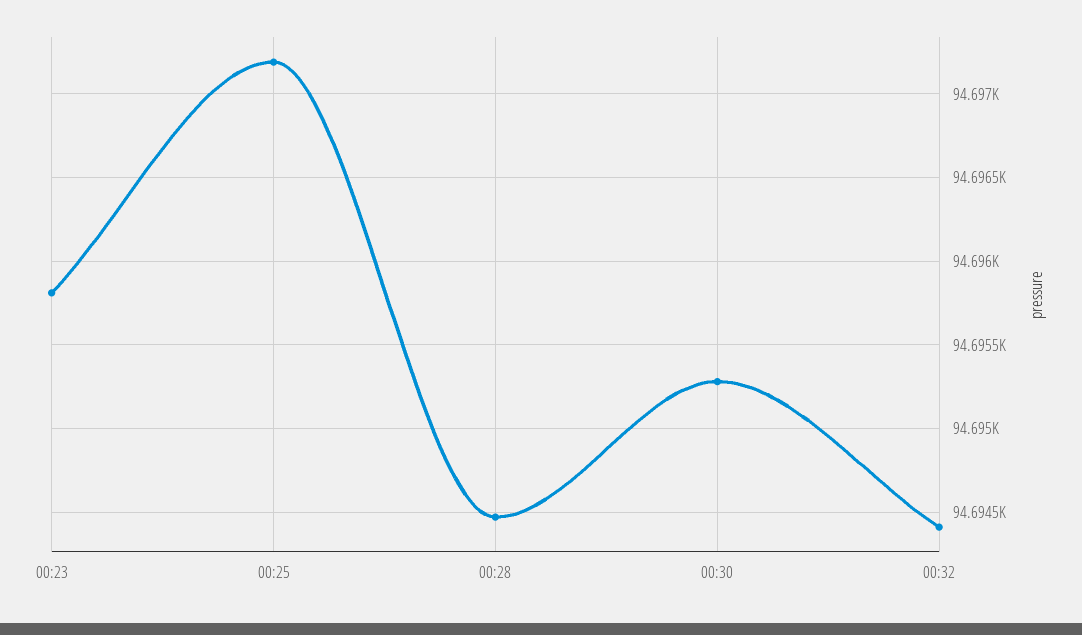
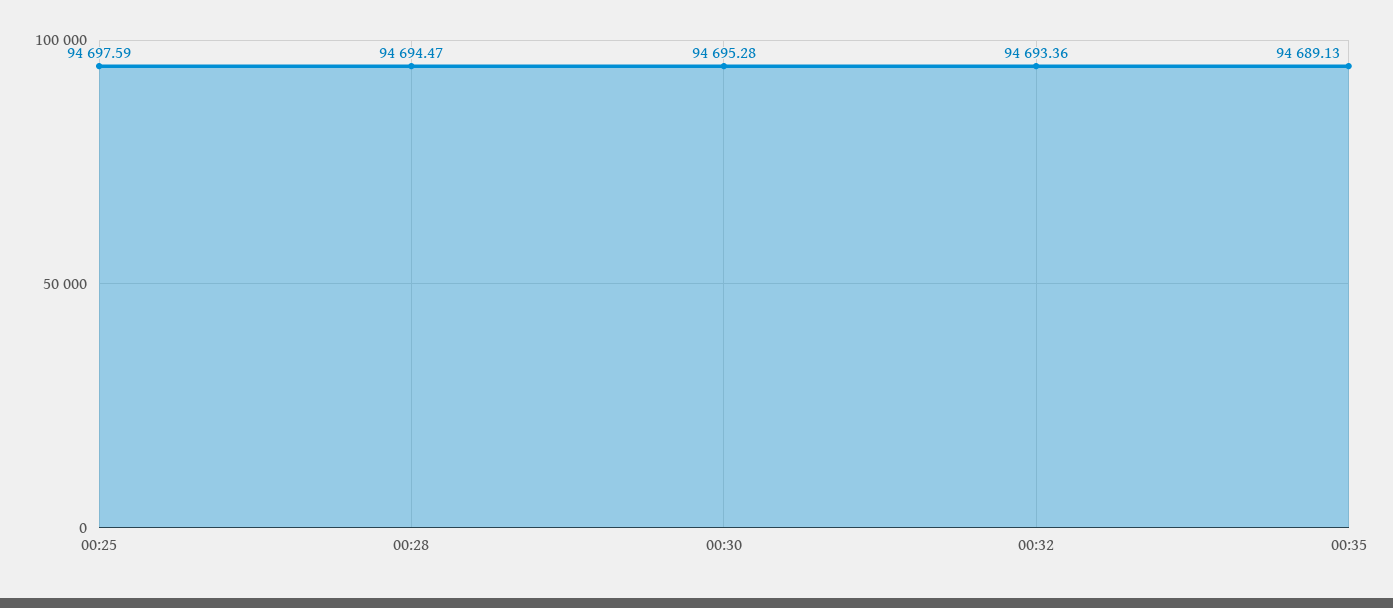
00:23: 94695.8 -> none
00:25: 94697.2 -> 94697.59
00:32: 94694.4 -> 94693.36
00:35: none -> 94689.13

